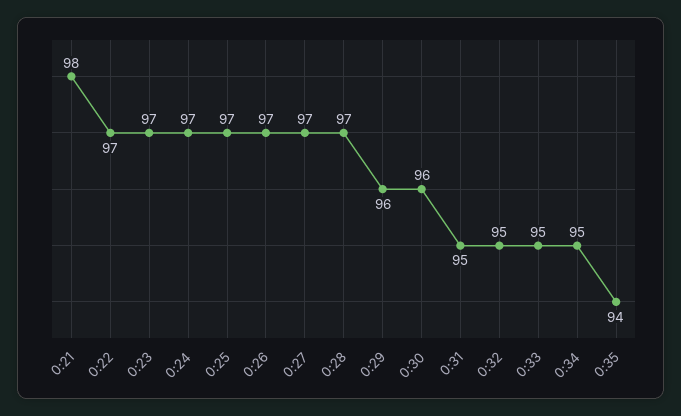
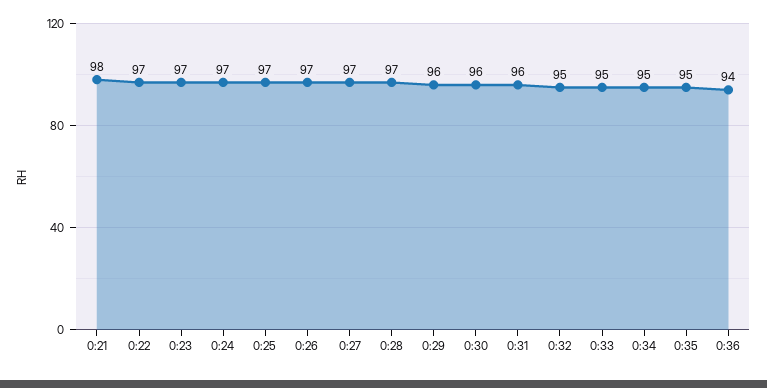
0:31: 95 -> 96
0:35: 94 -> 95
0:36: none -> 94

